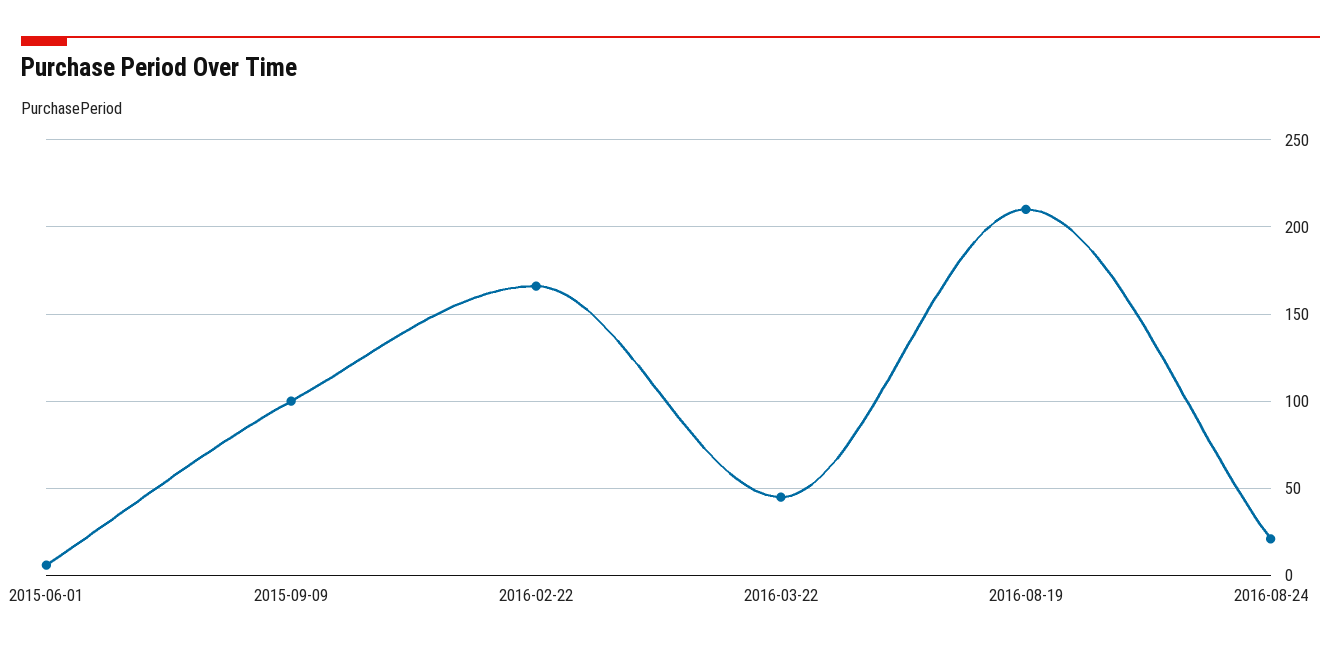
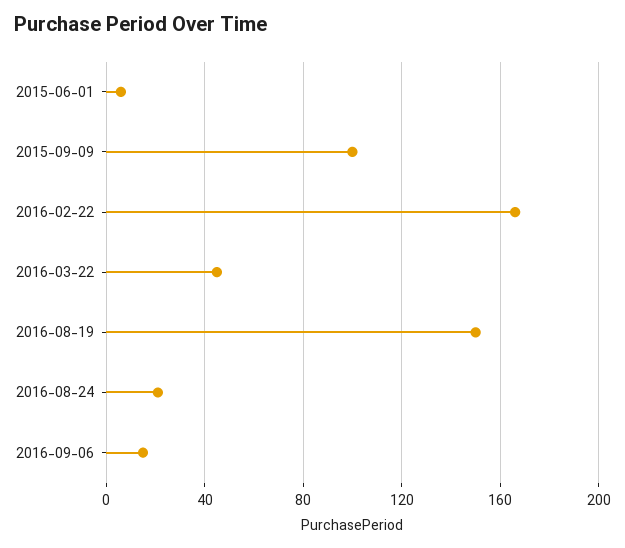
2016-08-19: 210 -> 150
2016-09-06: none -> 15

